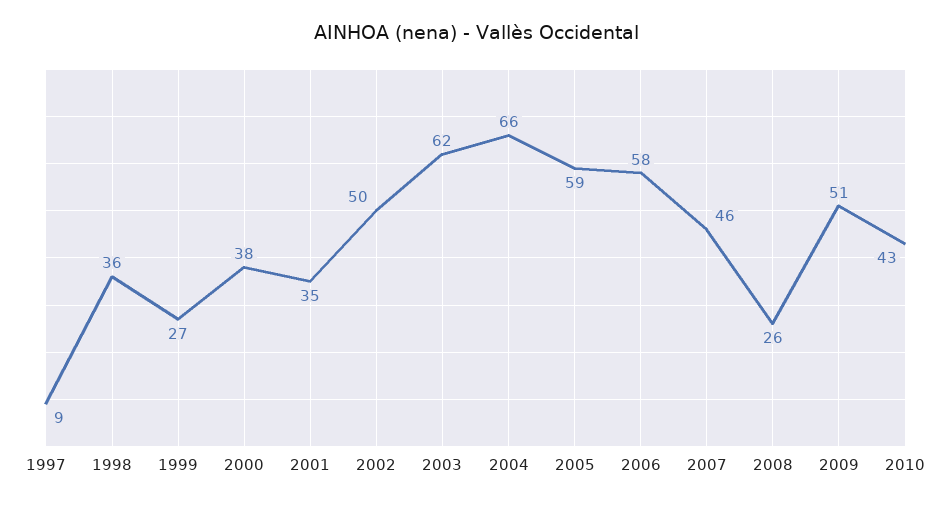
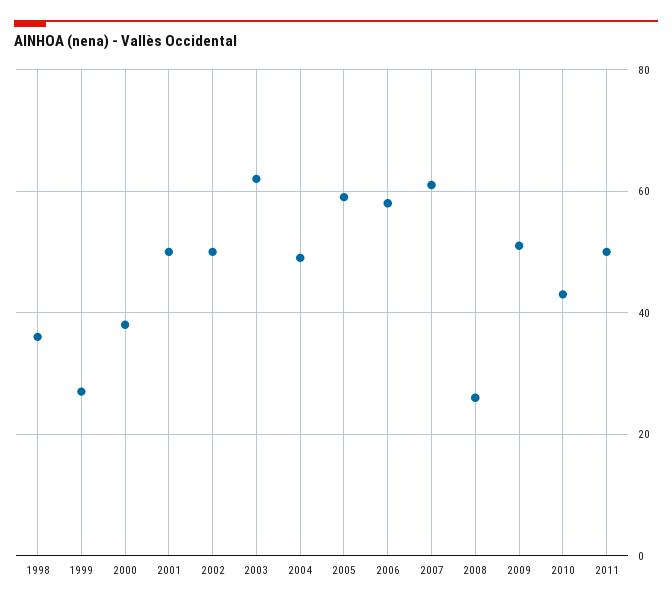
1997: 9 -> none
2001: 35 -> 50
2004: 66 -> 50
2007: 46 -> 60
2011: none -> 50

